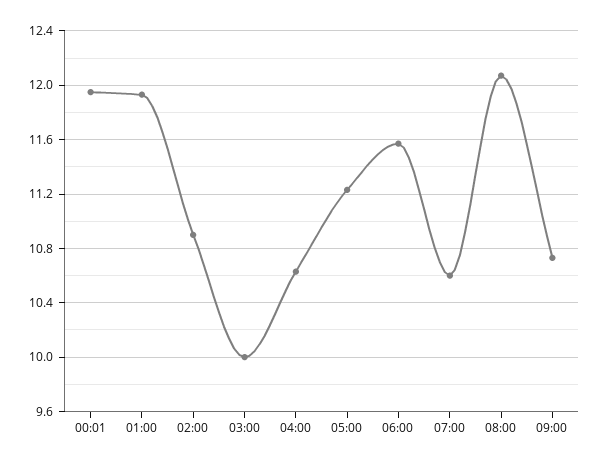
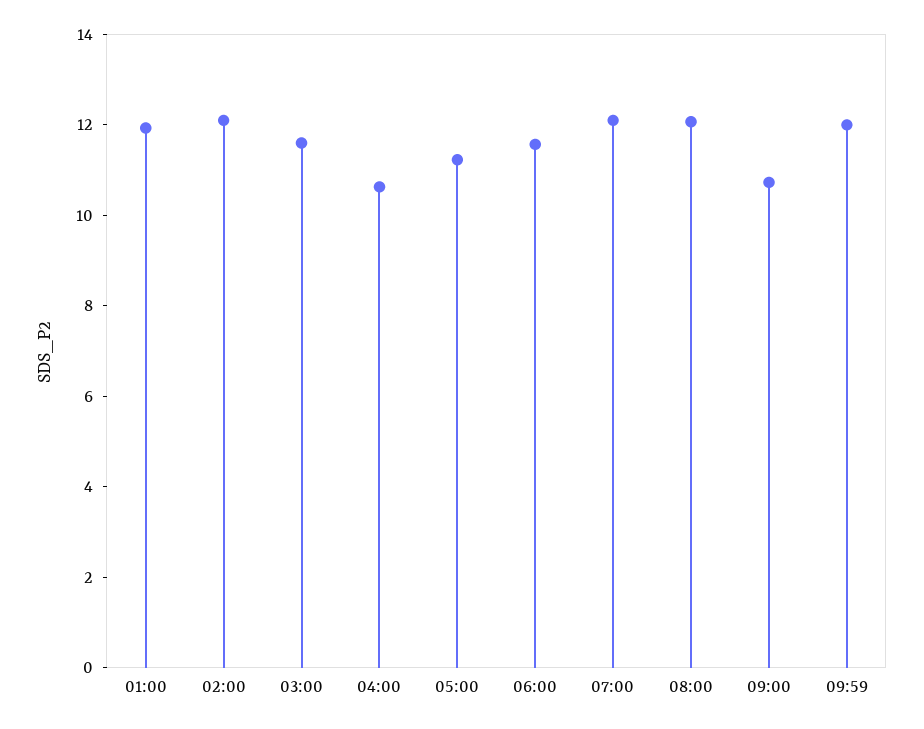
00:01: 11.95 -> none
02:00: 10.9 -> 12
03:00: 10 -> 11.5
07:00: 10.6 -> 12
09:59: none -> 12

